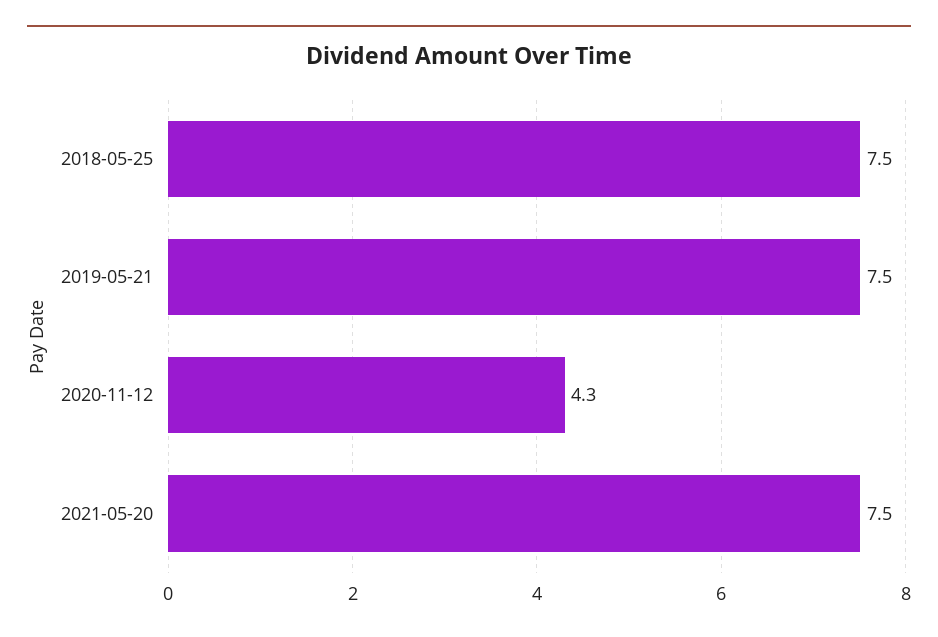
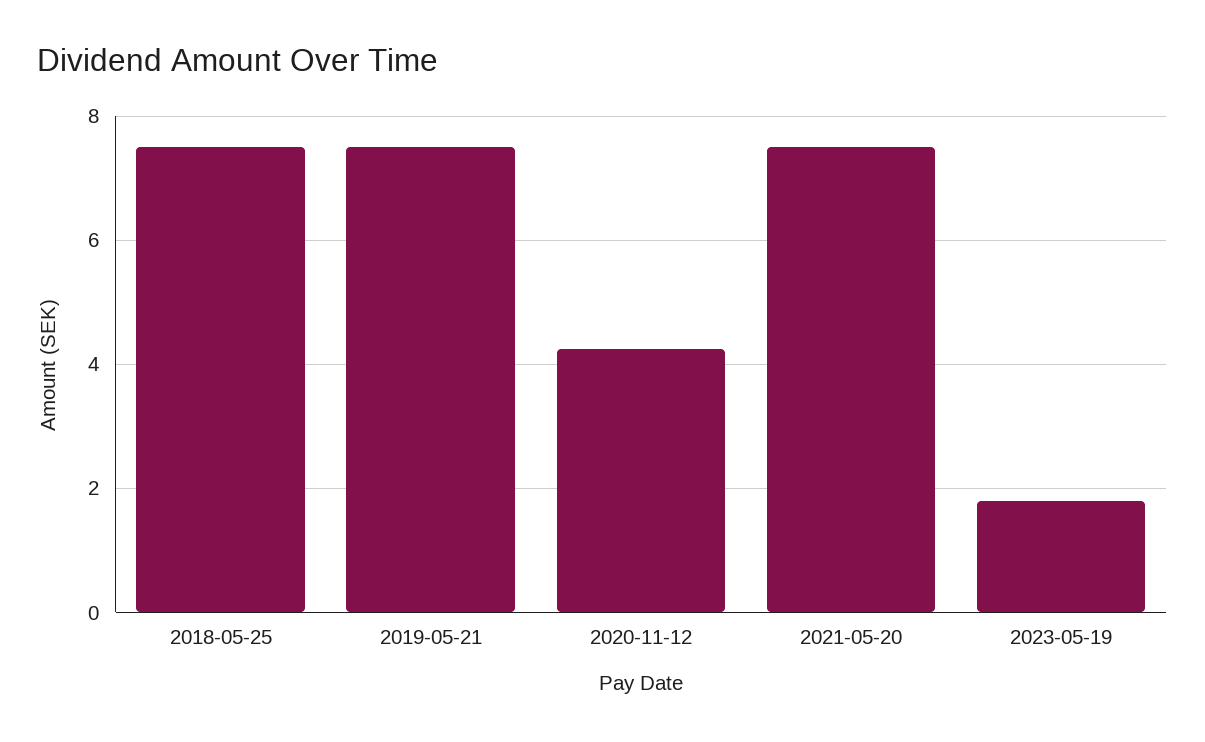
2023-05-19: none -> 1.8

